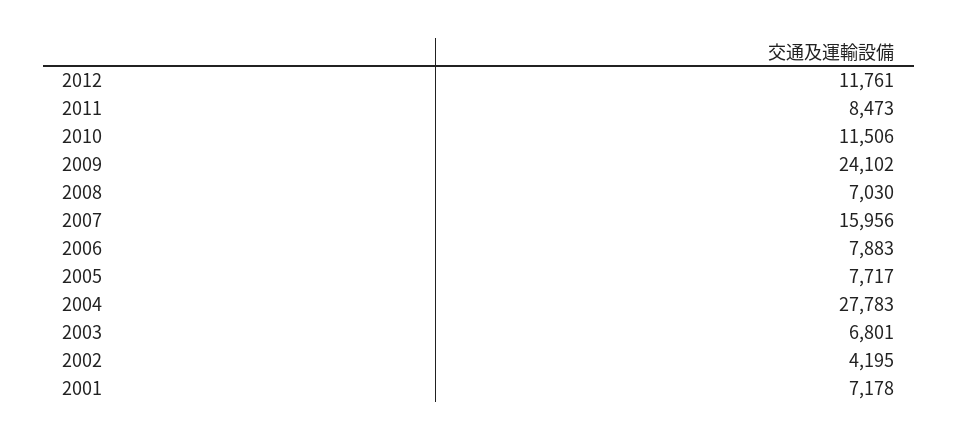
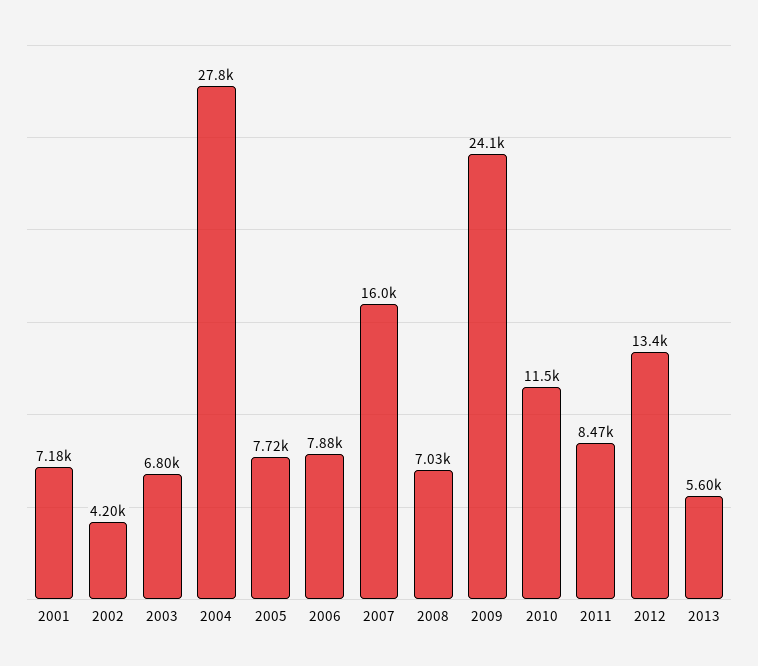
2012: 11761 -> 13400
2013: none -> 5600

